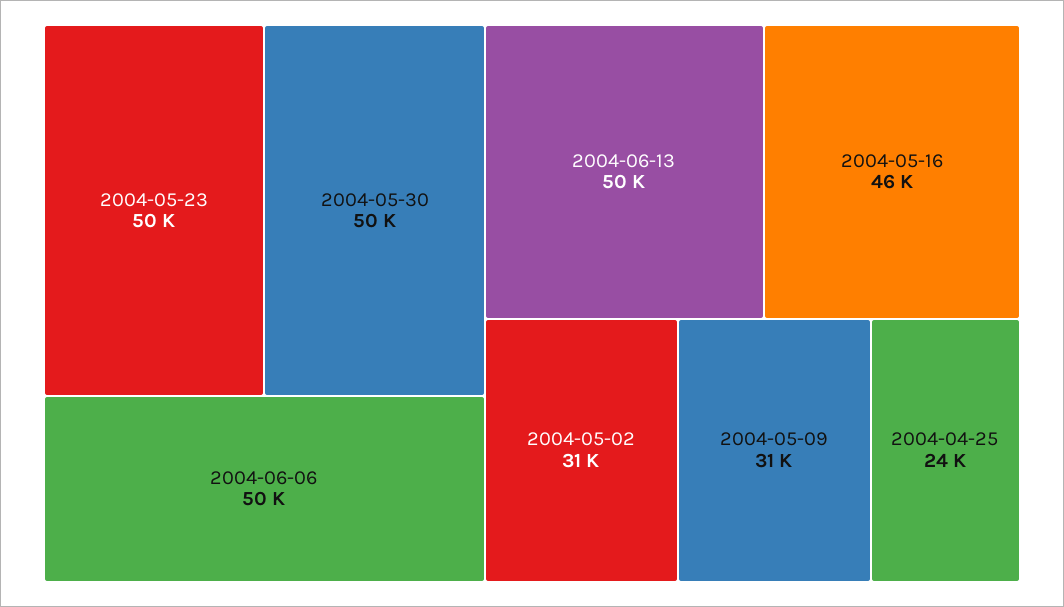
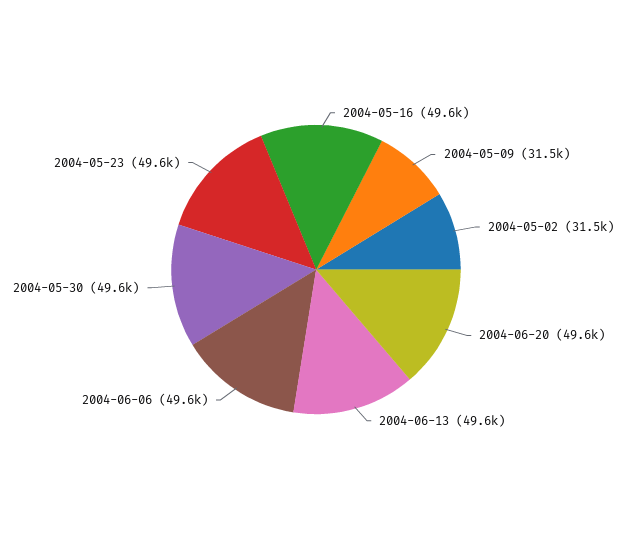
2004-05-16: 46000 -> 49600
2004-04-25: 24000 -> none
2004-06-20: none -> 49600

